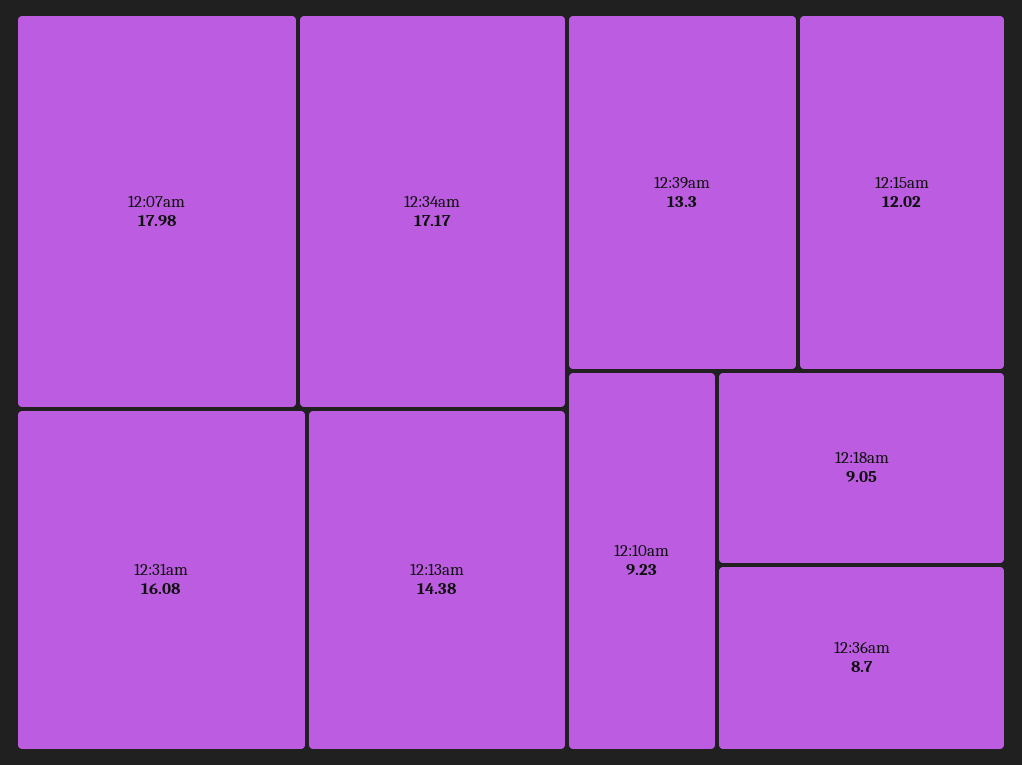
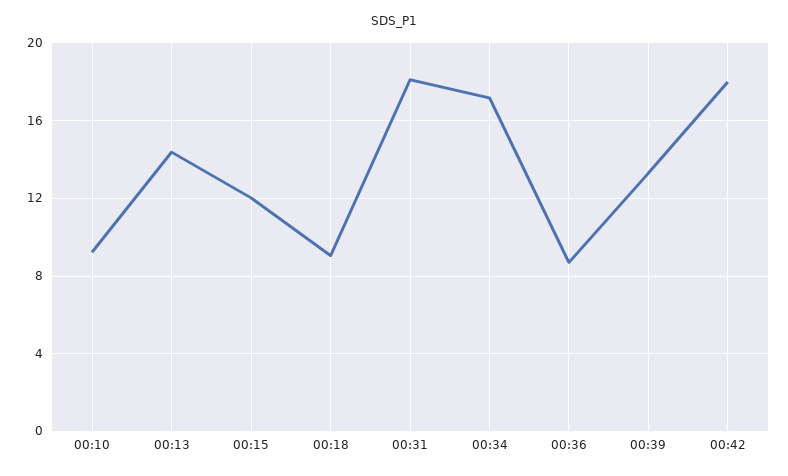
12:07am: 17.98 -> none
12:31am: 16.08 -> 18
00:42: none -> 18

